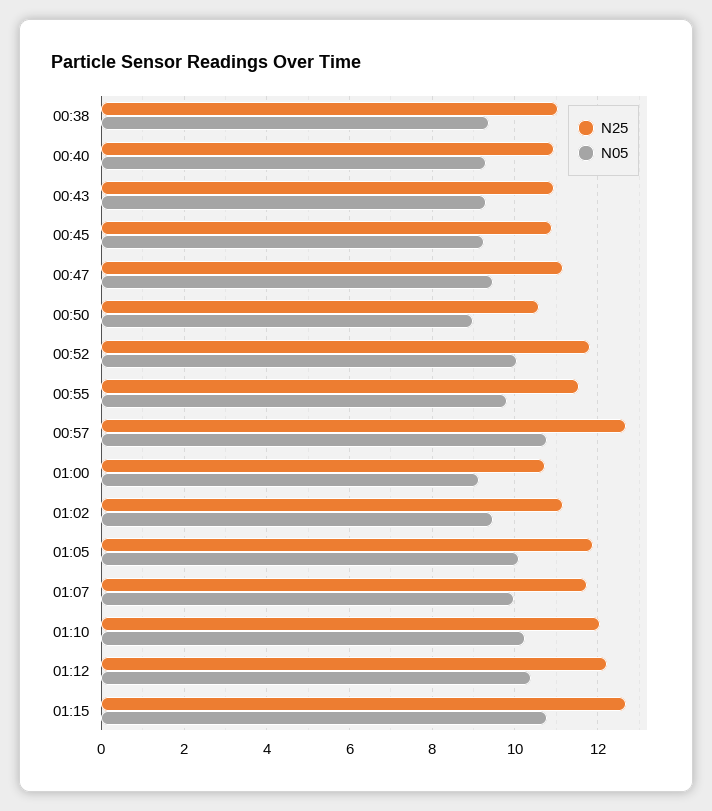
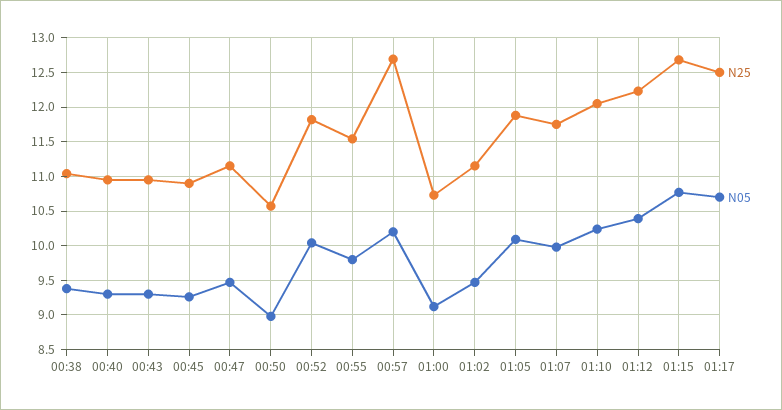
N05, 00:57: 10.8 -> 10.2
N25, 01:17: none -> 12.5
N05, 01:17: none -> 10.7

